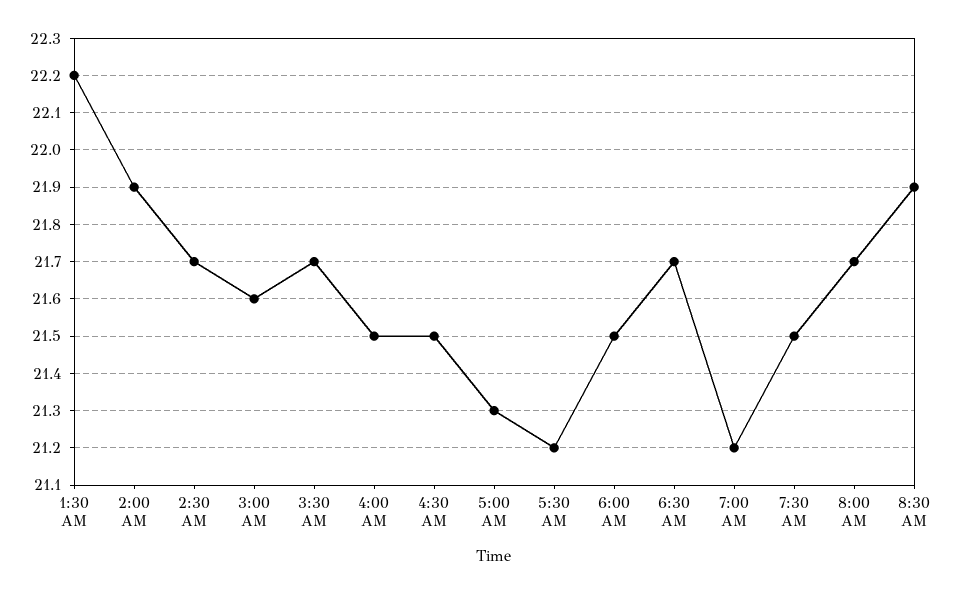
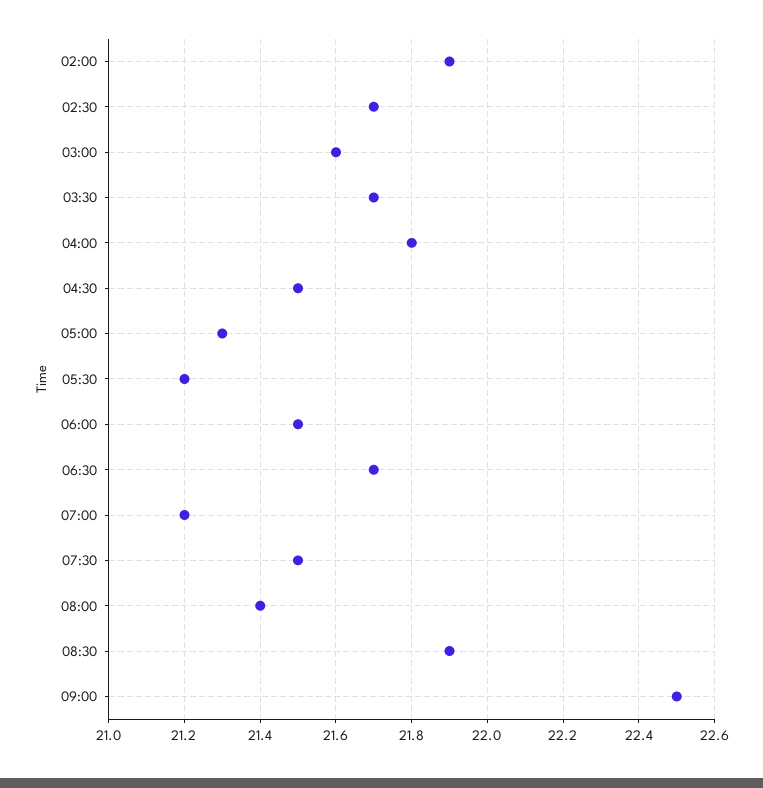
1:30 AM: 22.2 -> none
4:00 AM: 21.5 -> 21.8
8:00 AM: 21.7 -> 21.4
09:00: none -> 22.5

